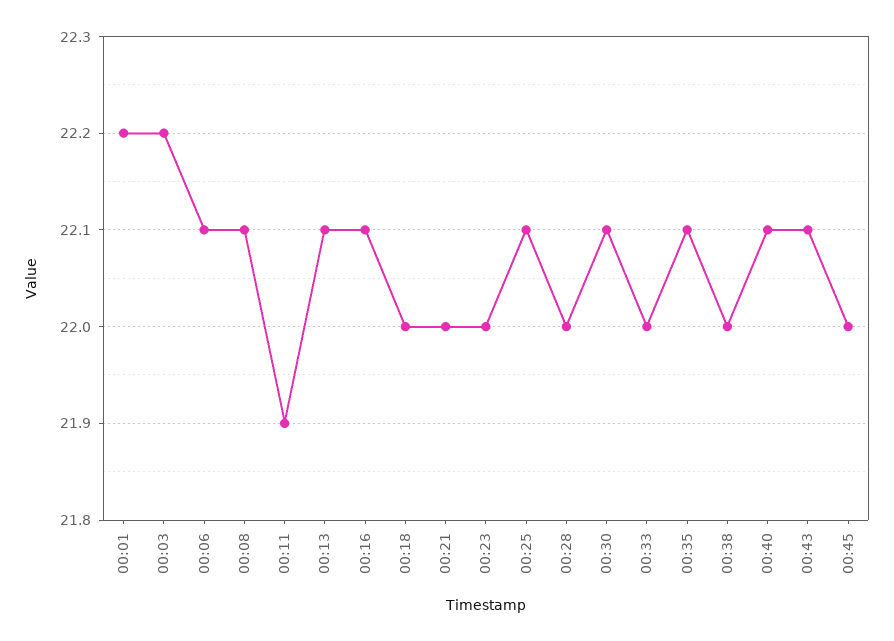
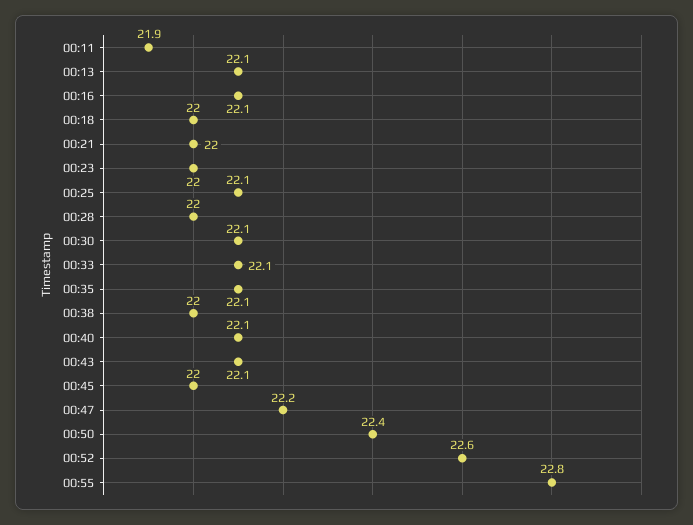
00:01: 22.2 -> none
00:03: 22.2 -> none
00:06: 22.1 -> none
00:08: 22.1 -> none
00:33: 22 -> 22.1
00:47: none -> 22.2
00:50: none -> 22.4
00:52: none -> 22.6
00:55: none -> 22.8

